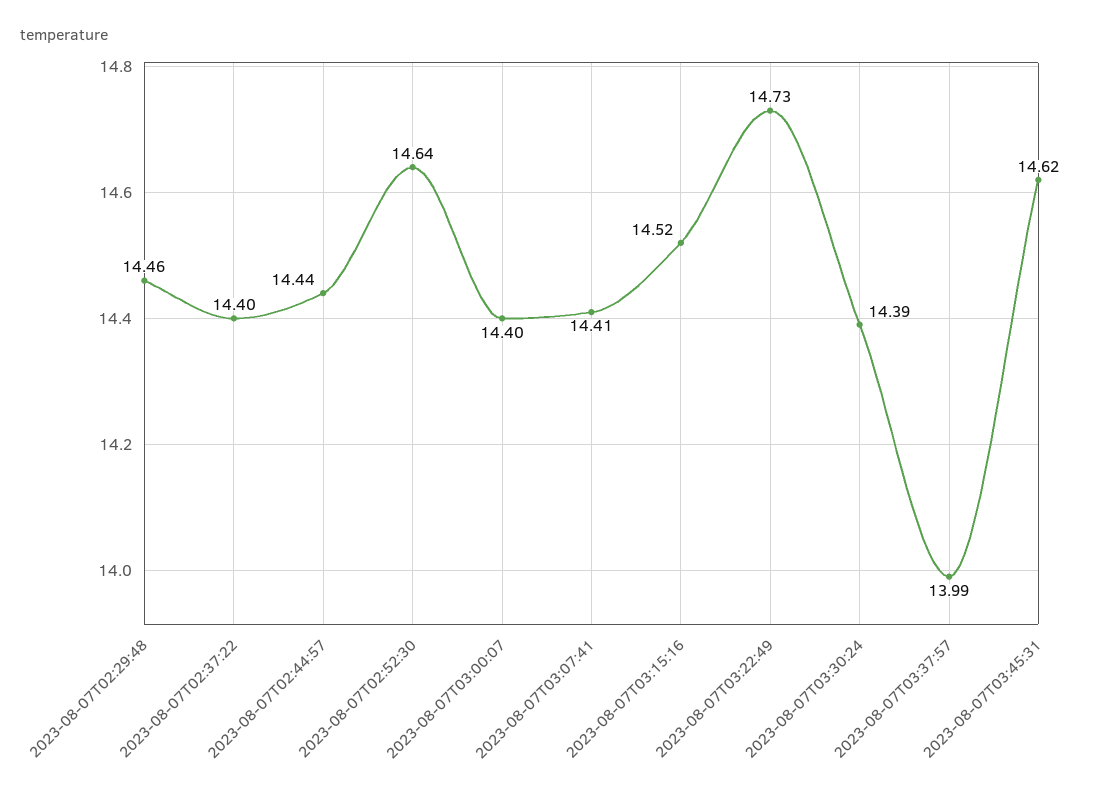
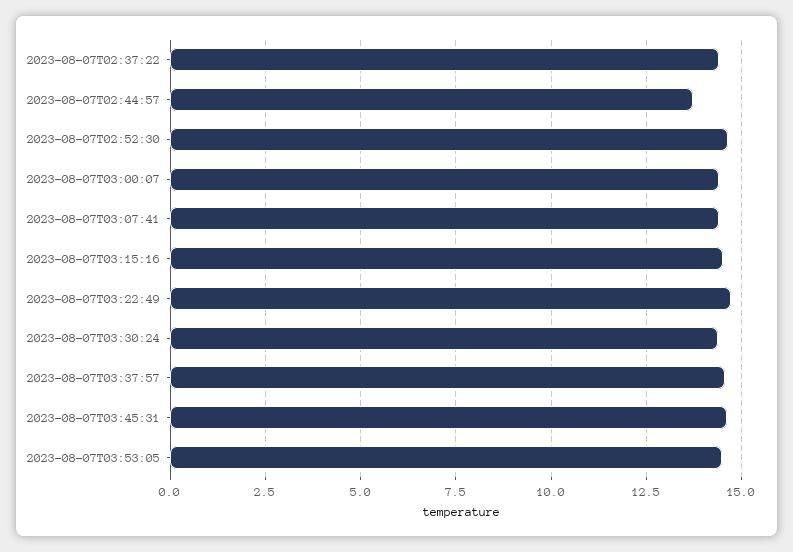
2023-08-07T02:29:48: 14.46 -> none
2023-08-07T02:44:57: 14.44 -> 13.75
2023-08-07T03:37:57: 13.99 -> 14.5
2023-08-07T03:53:05: none -> 14.5

